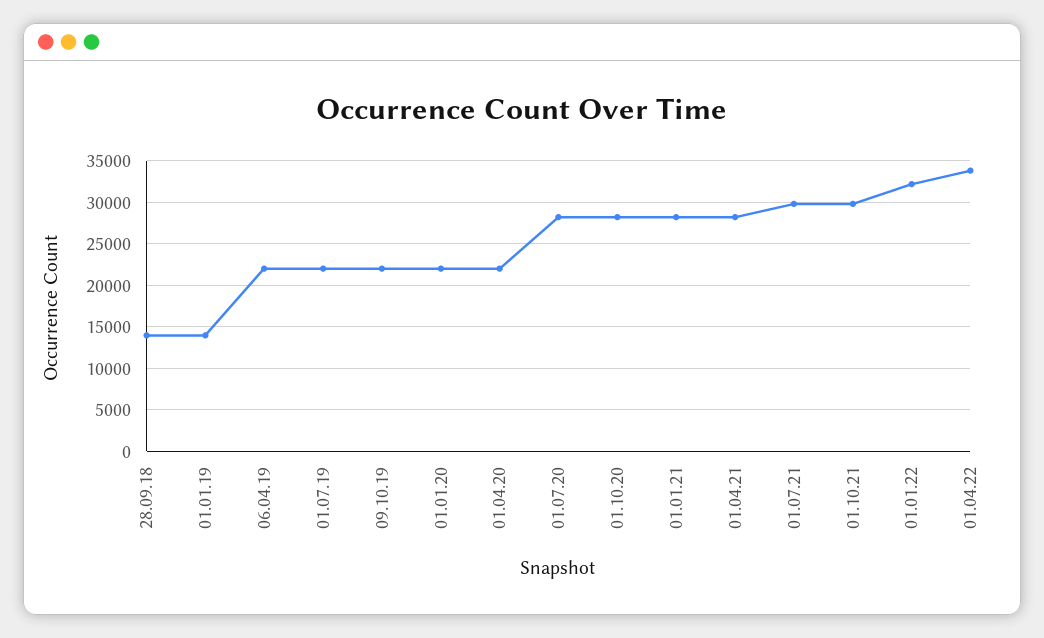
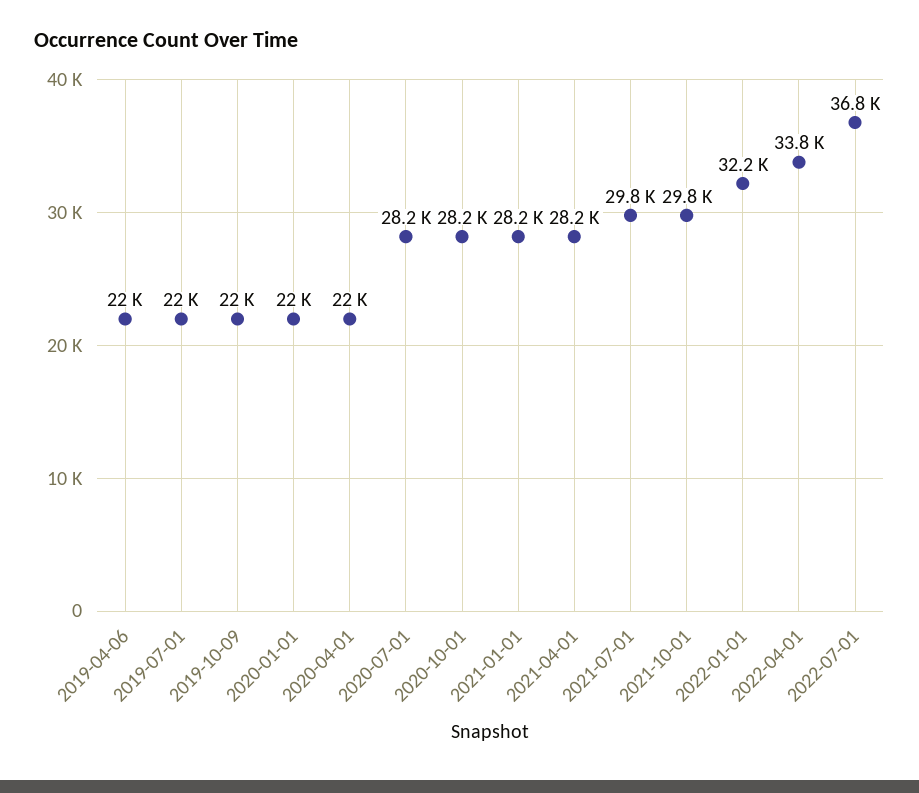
28.09.18: 14000 -> none
01.01.19: 14000 -> none
2022-07-01: none -> 36800

